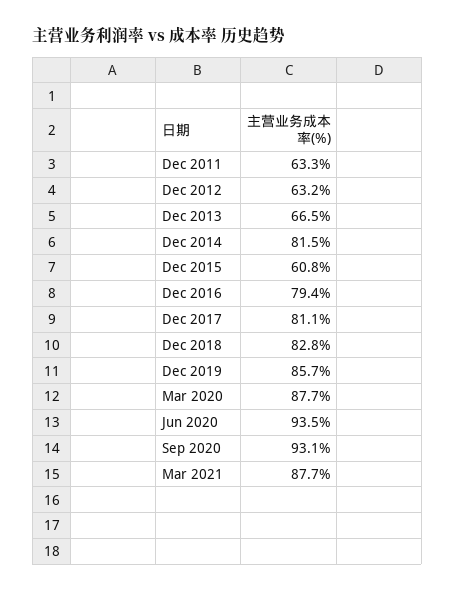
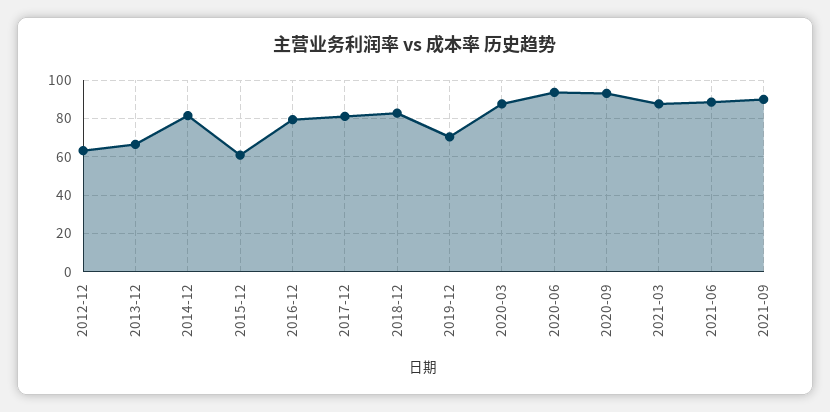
Dec 2011: 63.3 -> none
Dec 2019: 85.7 -> 70
2021-06: none -> 90
2021-09: none -> 90

